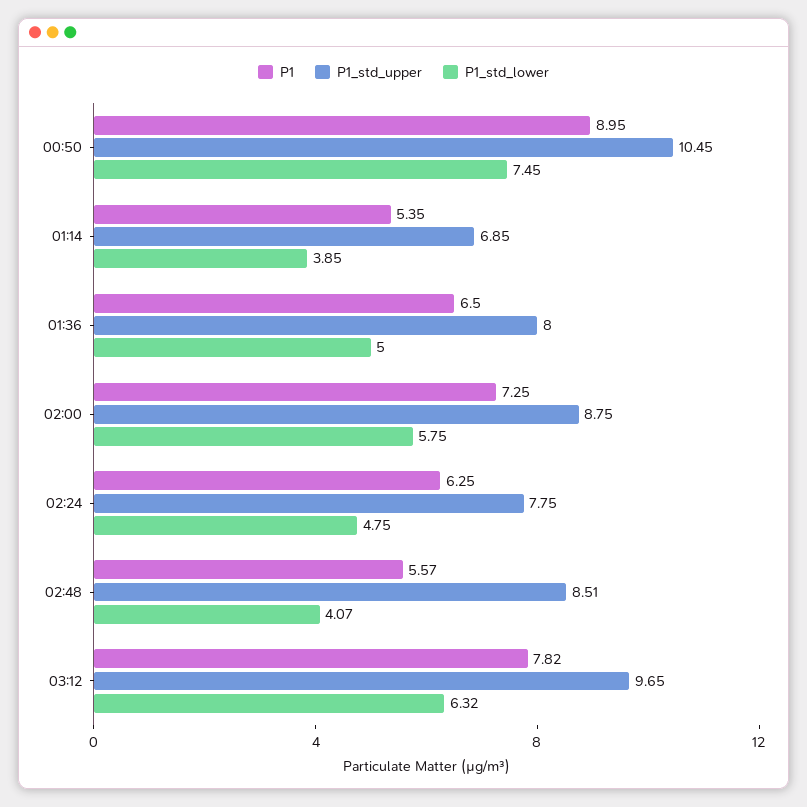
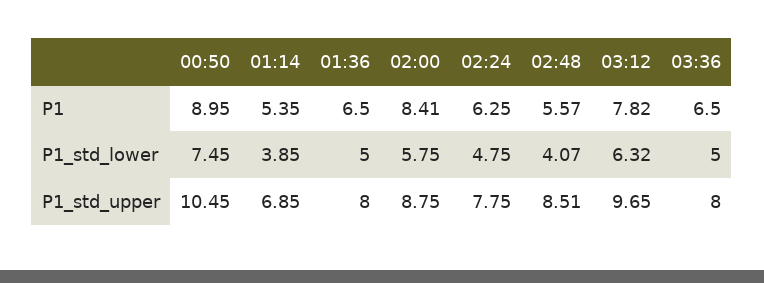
P1, 02:00: 7.25 -> 8.41
P1, 03:36: none -> 6.5
P1_std_lower, 03:36: none -> 5
P1_std_upper, 03:36: none -> 8

